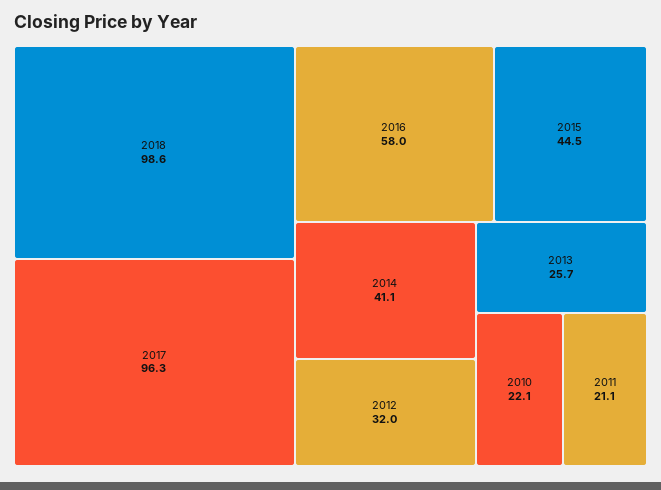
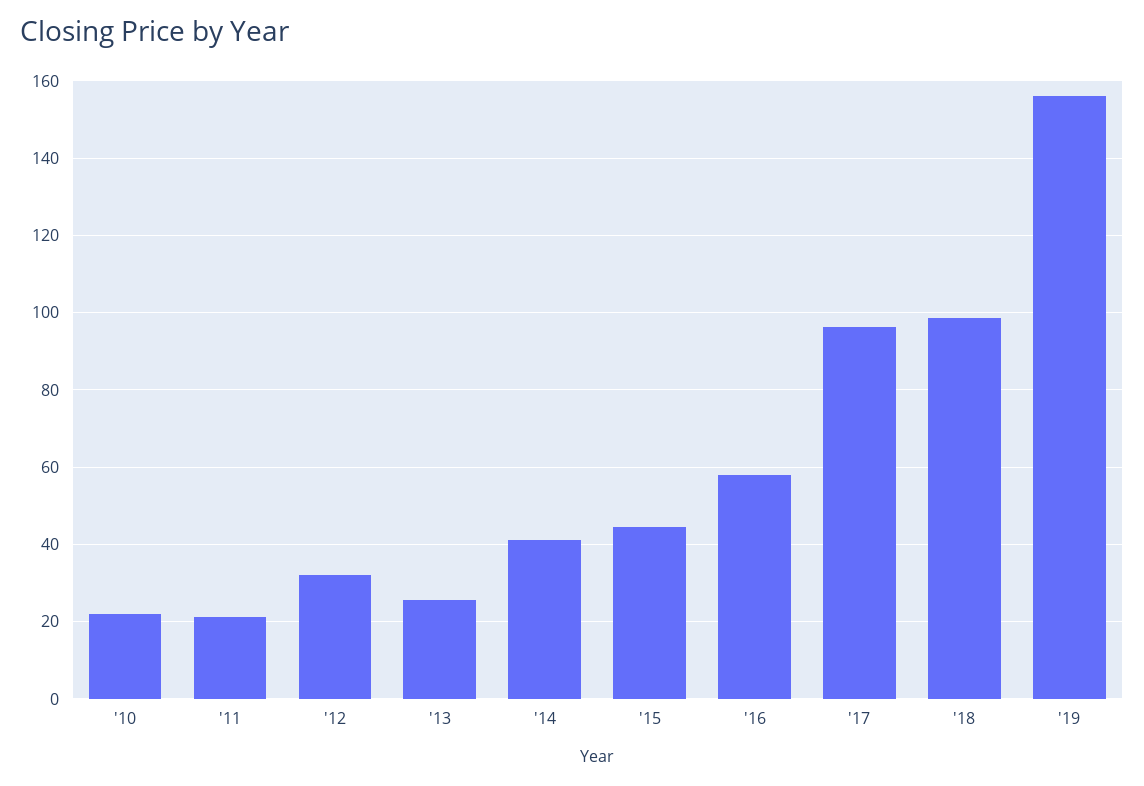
'19: none -> 156

